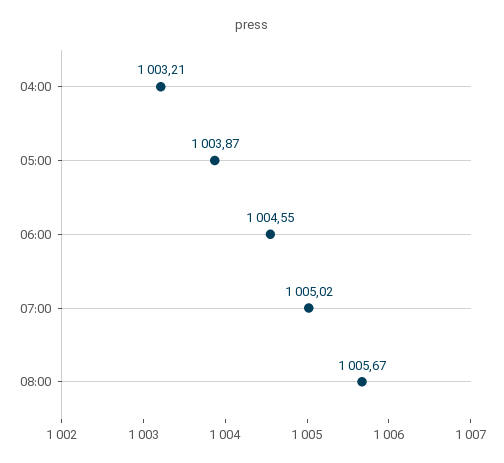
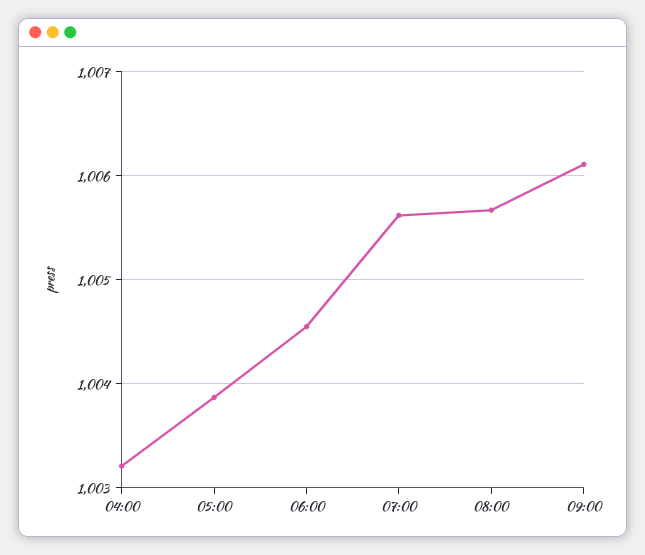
07:00: 1005.02 -> 1005.6
09:00: none -> 1006.1

